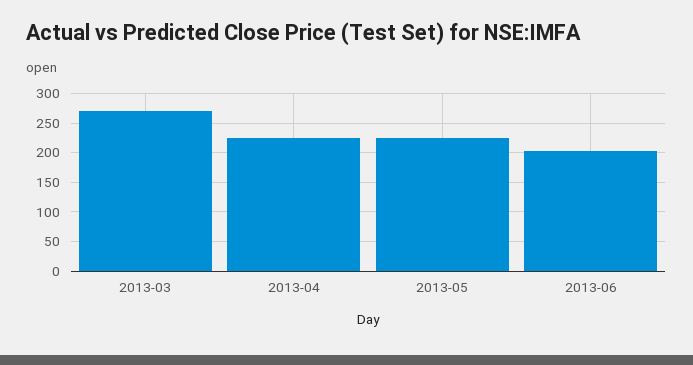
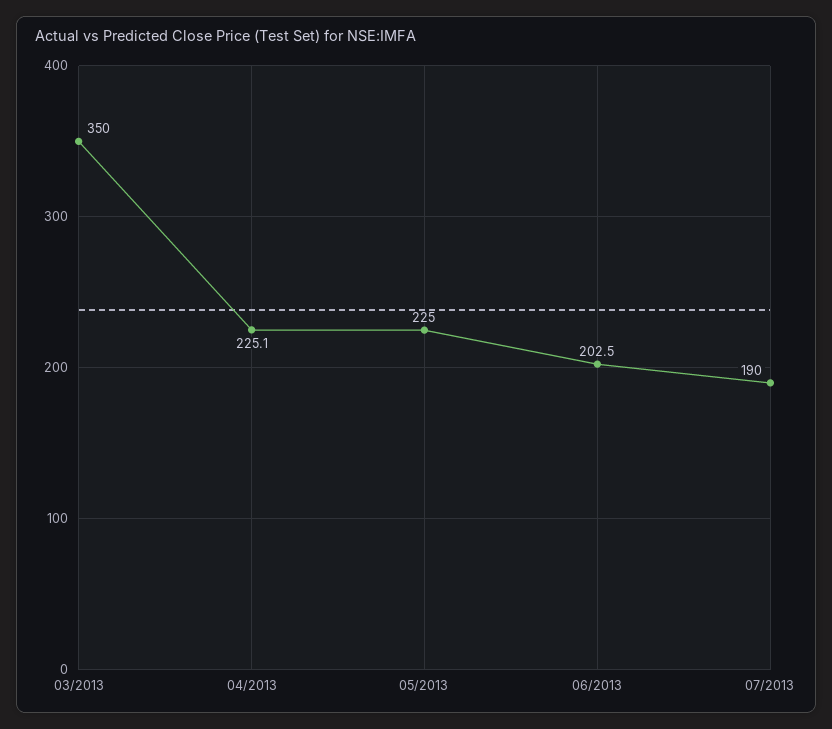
2013-03: 275 -> 350
07/2013: none -> 190

